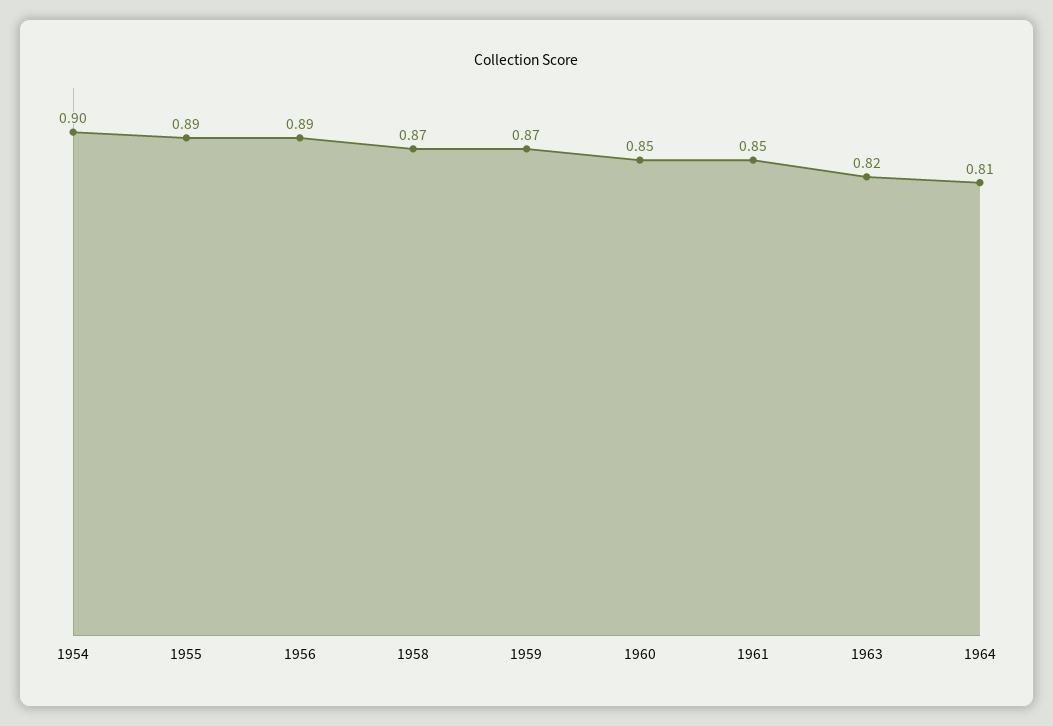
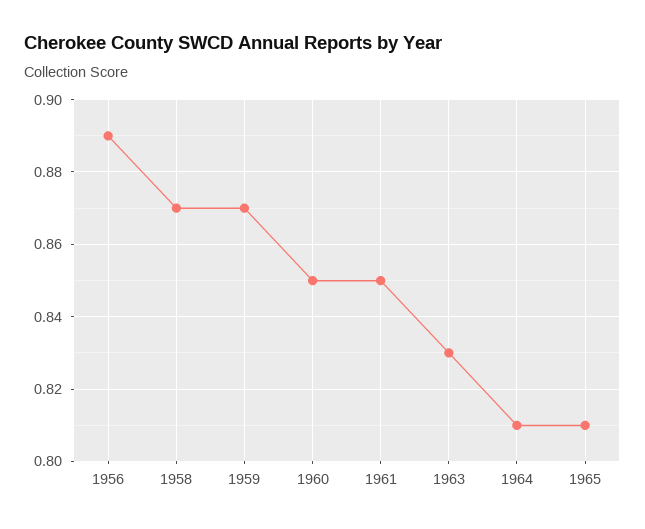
1954: 0.9 -> none
1955: 0.89 -> none
1963: 0.82 -> 0.83
1965: none -> 0.81

